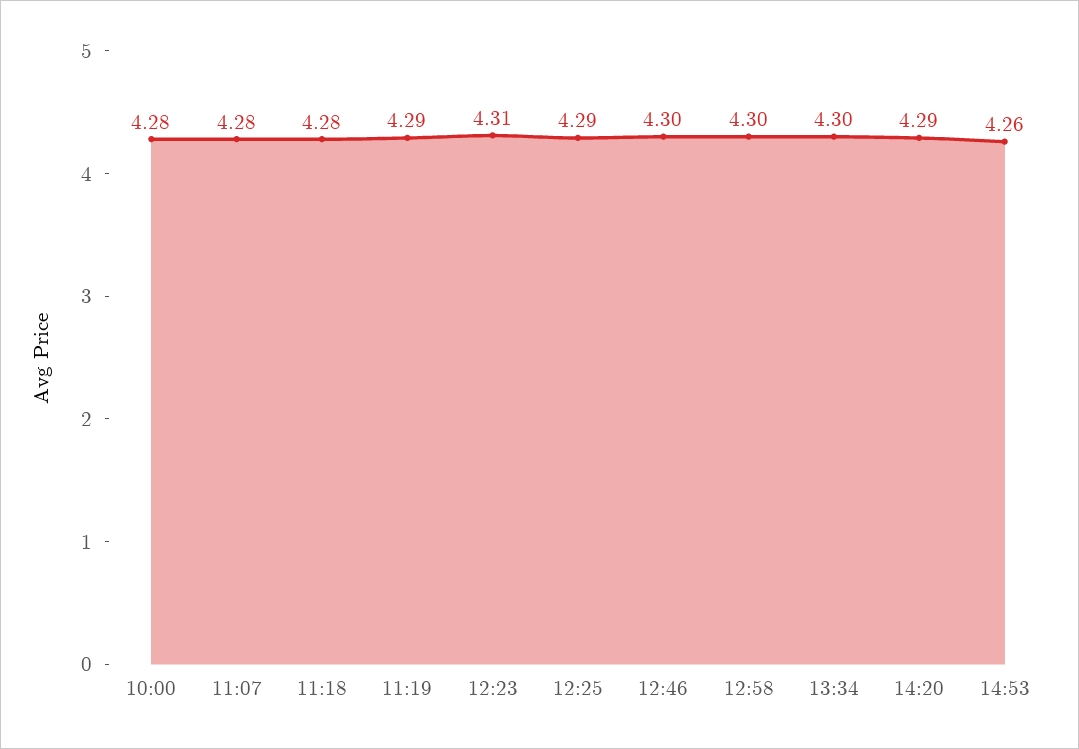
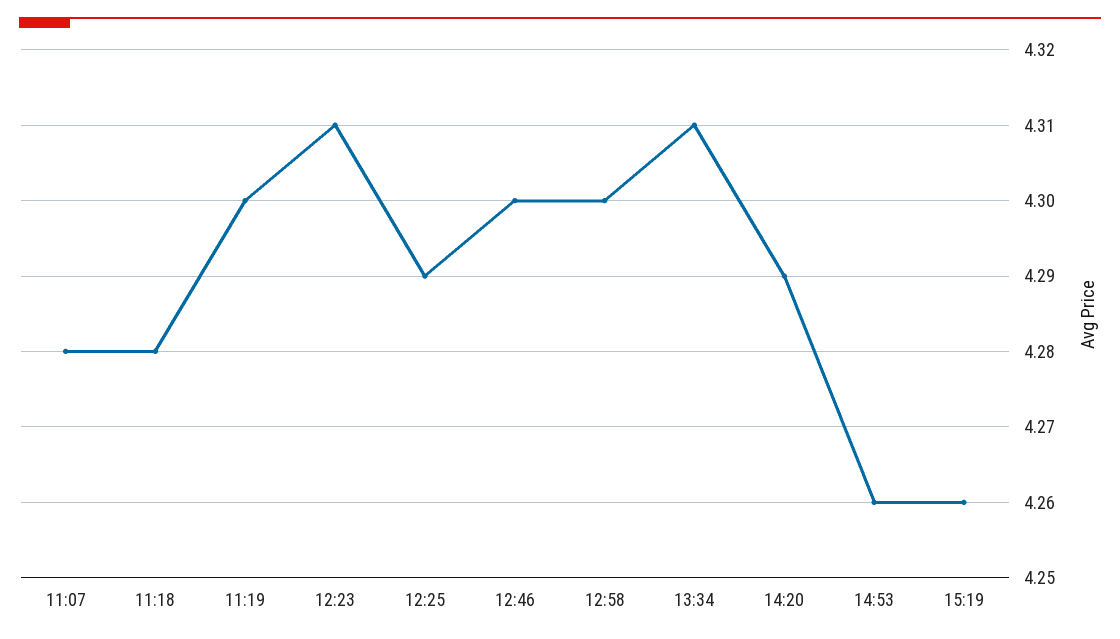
10:00: 4.28 -> none
11:19: 4.29 -> 4.3
13:34: 4.3 -> 4.31
15:19: none -> 4.26

